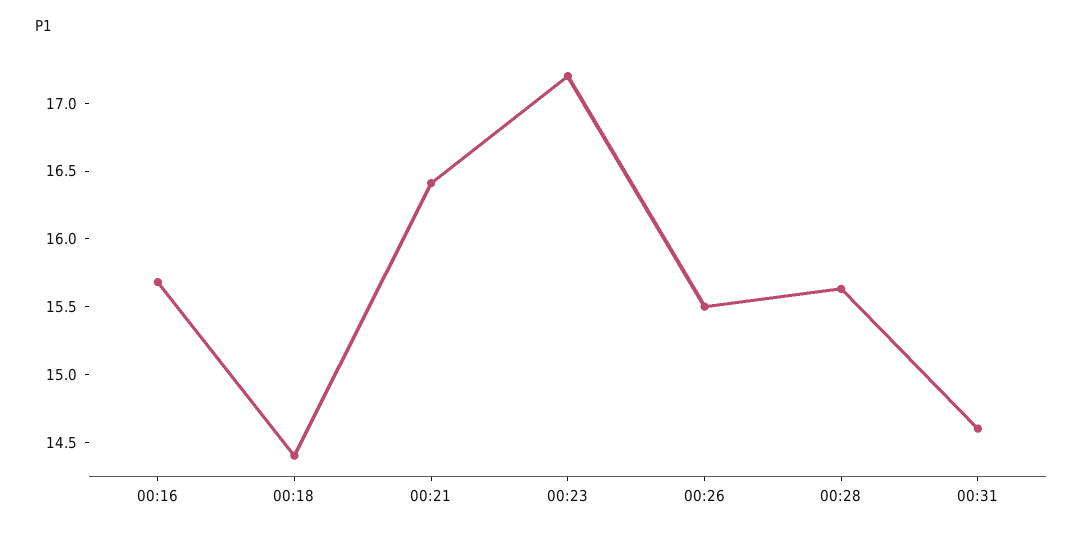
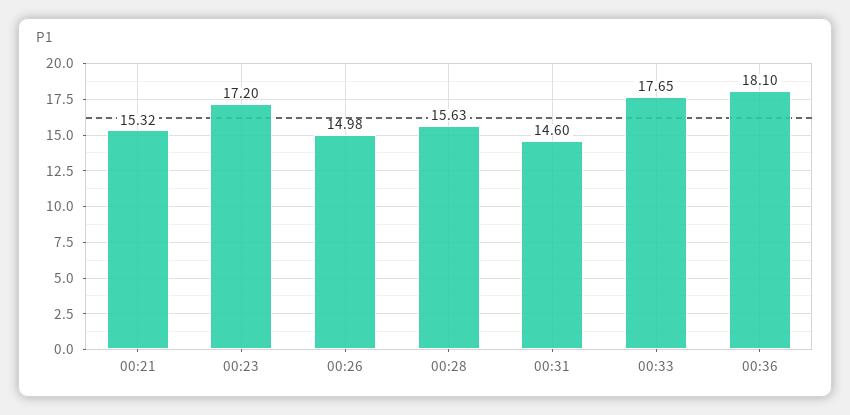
00:16: 15.7 -> none
00:18: 14.4 -> none
00:21: 16.4 -> 15.32
00:26: 15.5 -> 14.98
00:33: none -> 17.65
00:36: none -> 18.1

